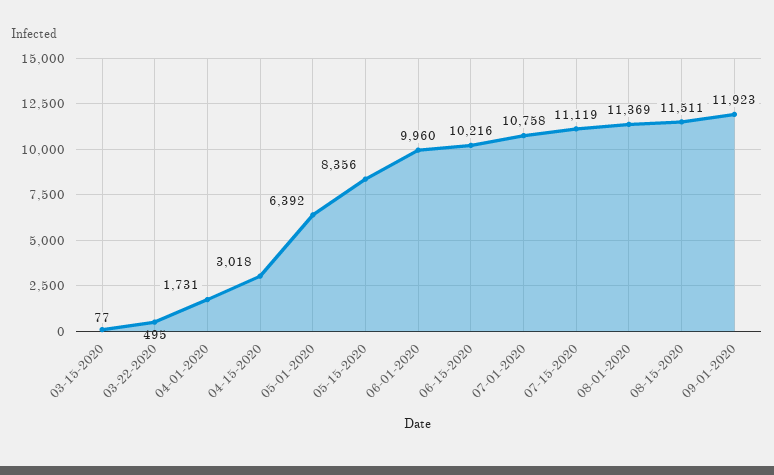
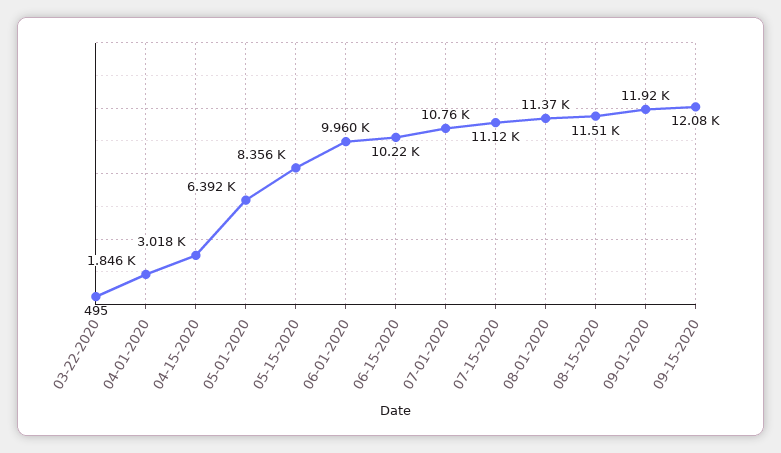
03-15-2020: 77 -> none
04-01-2020: 1731 -> 1846
09-15-2020: none -> 12080

